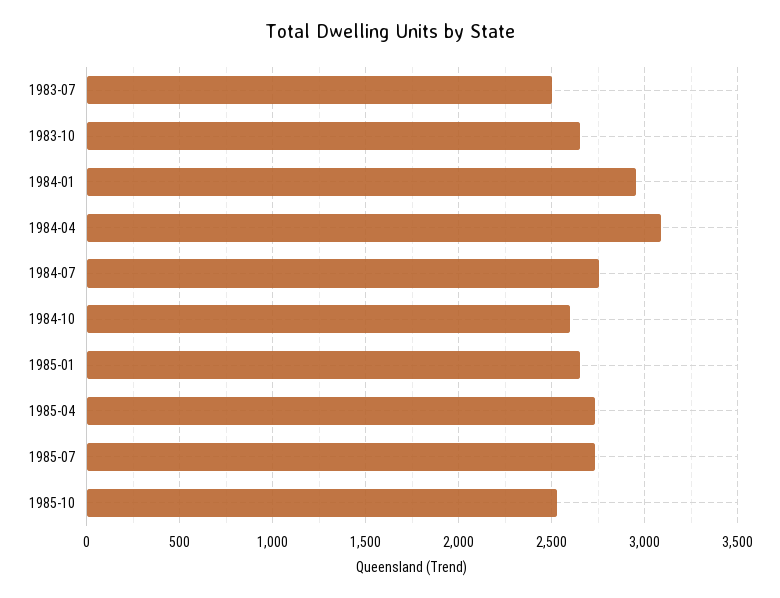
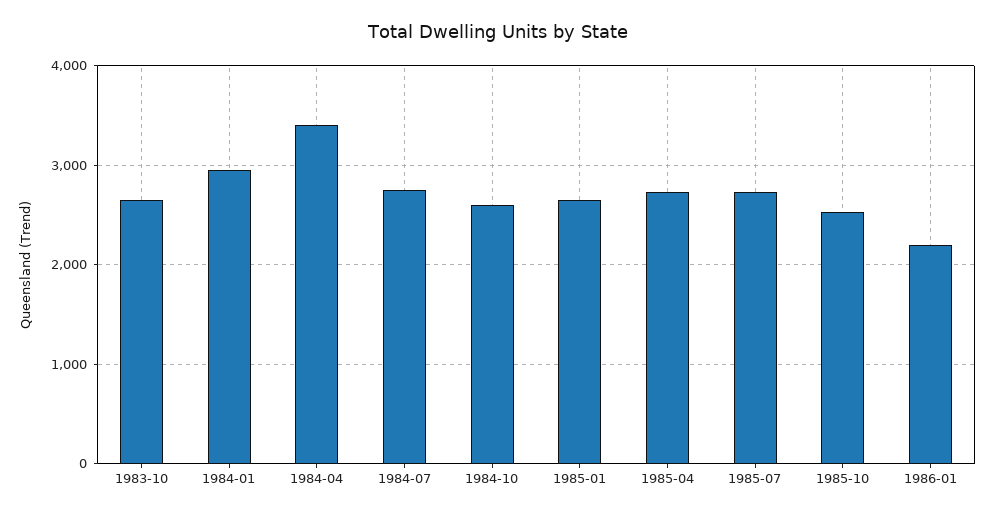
1983-07: 2500 -> none
1984-04: 3100 -> 3400
1986-01: none -> 2200

